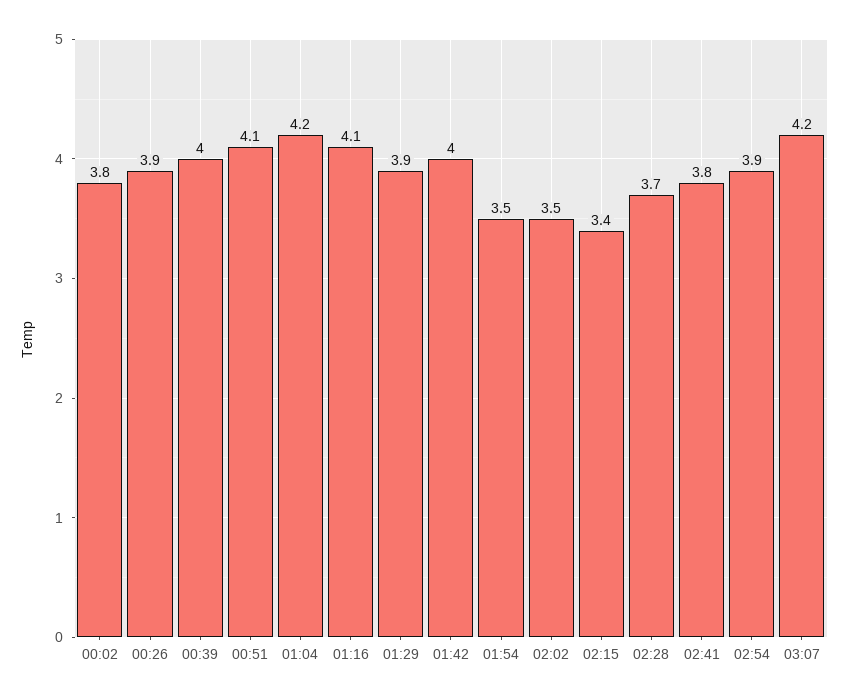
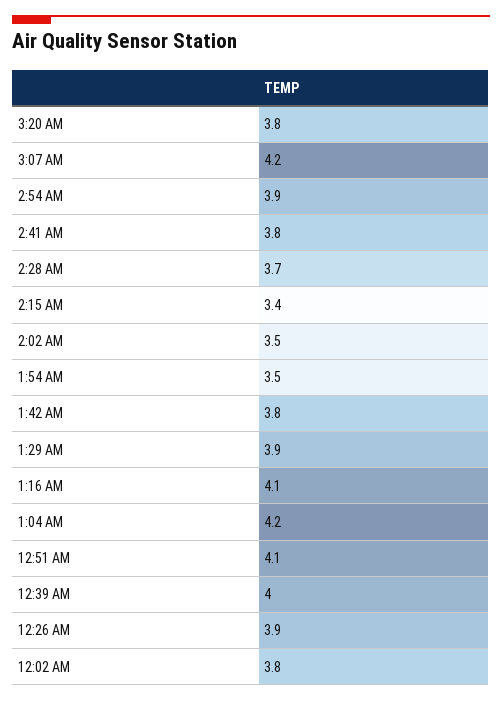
01:42: 4 -> 3.8
3:20 AM: none -> 3.8

